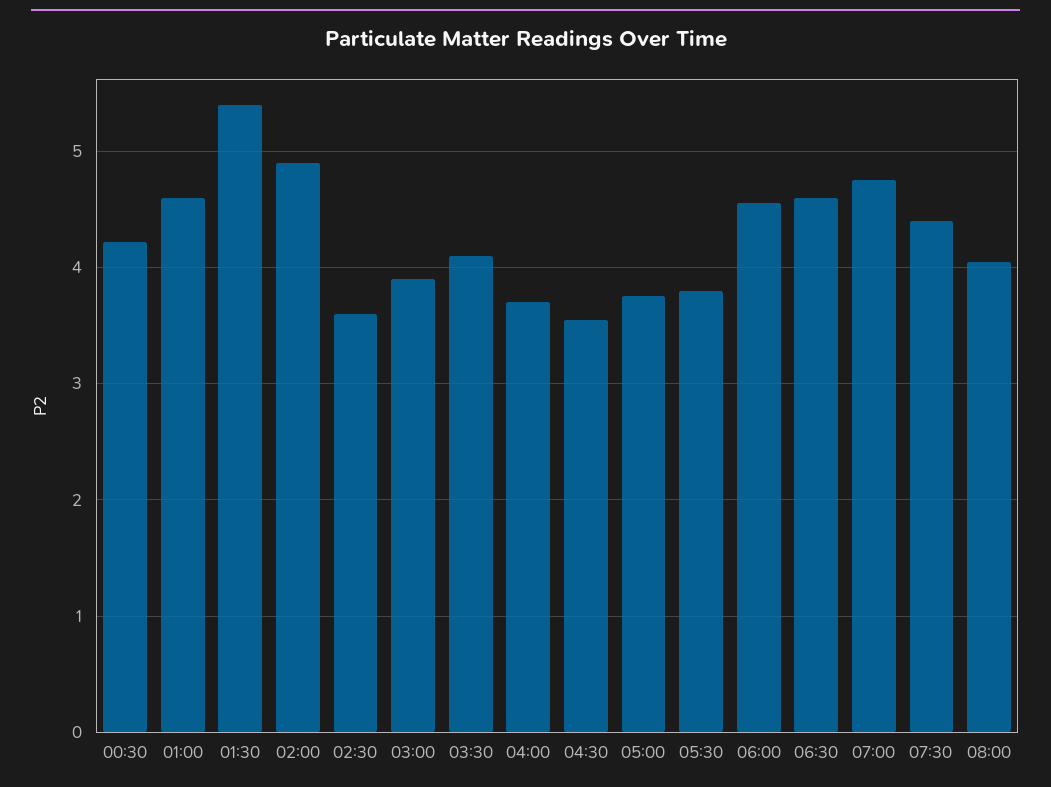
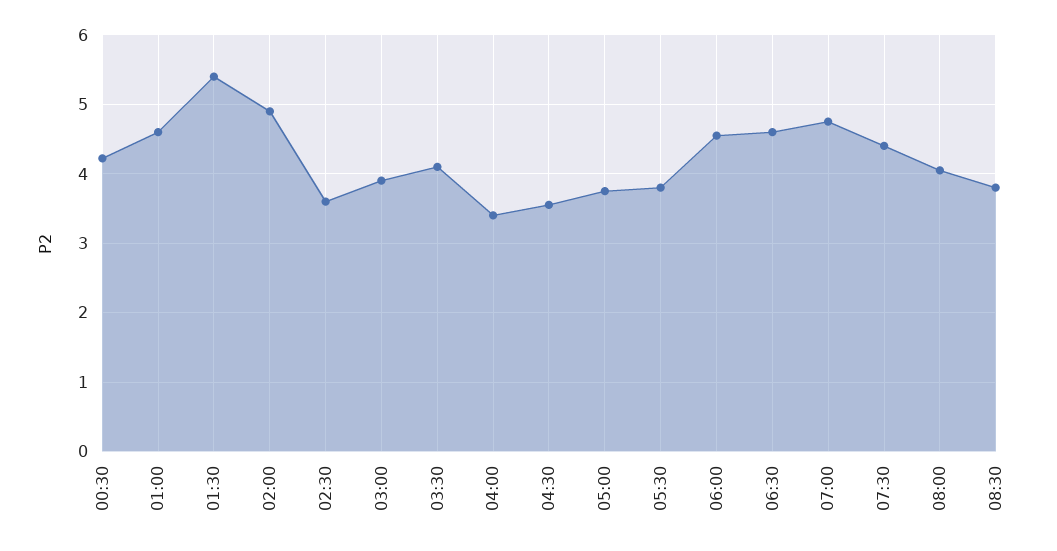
04:00: 3.7 -> 3.4
08:30: none -> 3.8

